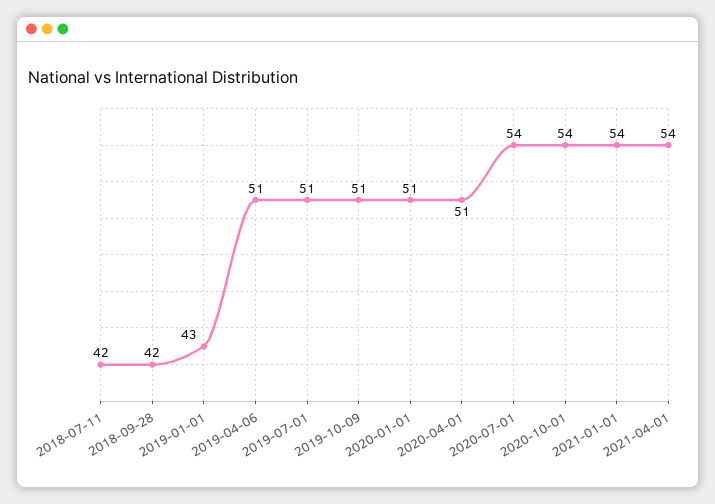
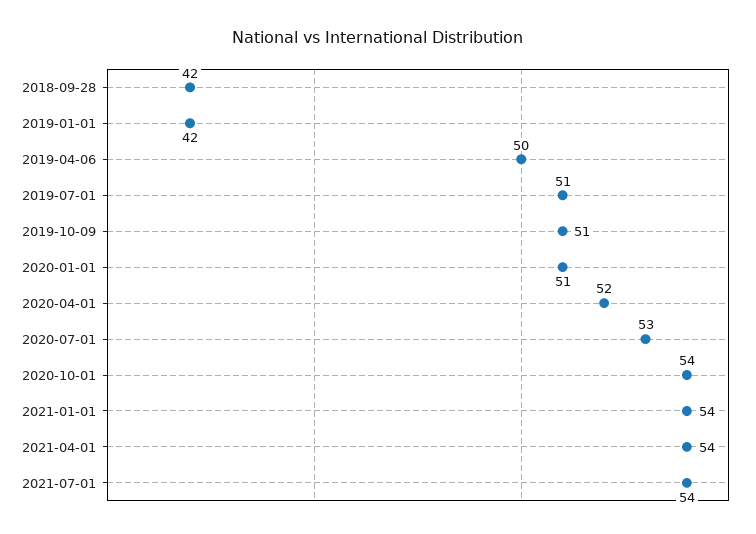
2018-07-11: 42 -> none
2019-01-01: 43 -> 42
2019-04-06: 51 -> 50
2020-04-01: 51 -> 52
2020-07-01: 54 -> 53
2021-07-01: none -> 54

